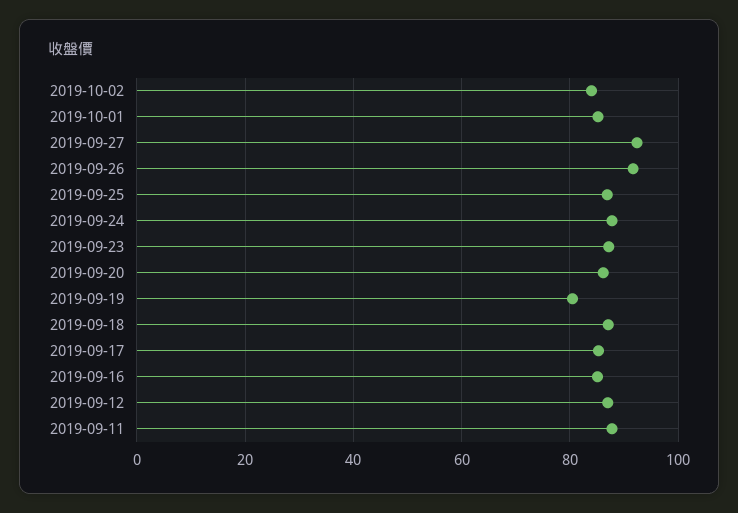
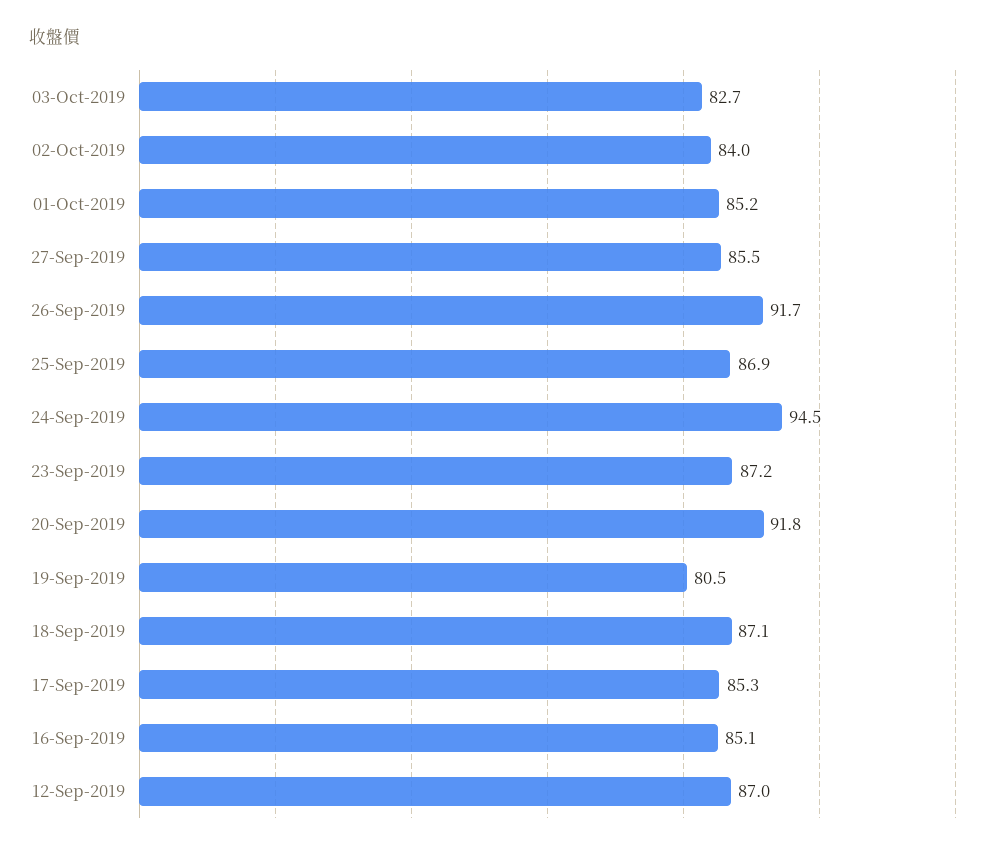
2019-09-27: 92 -> 85.5
2019-09-24: 88 -> 94.5
2019-09-20: 86 -> 91.8
2019-09-11: 88 -> none
03-Oct-2019: none -> 82.7

